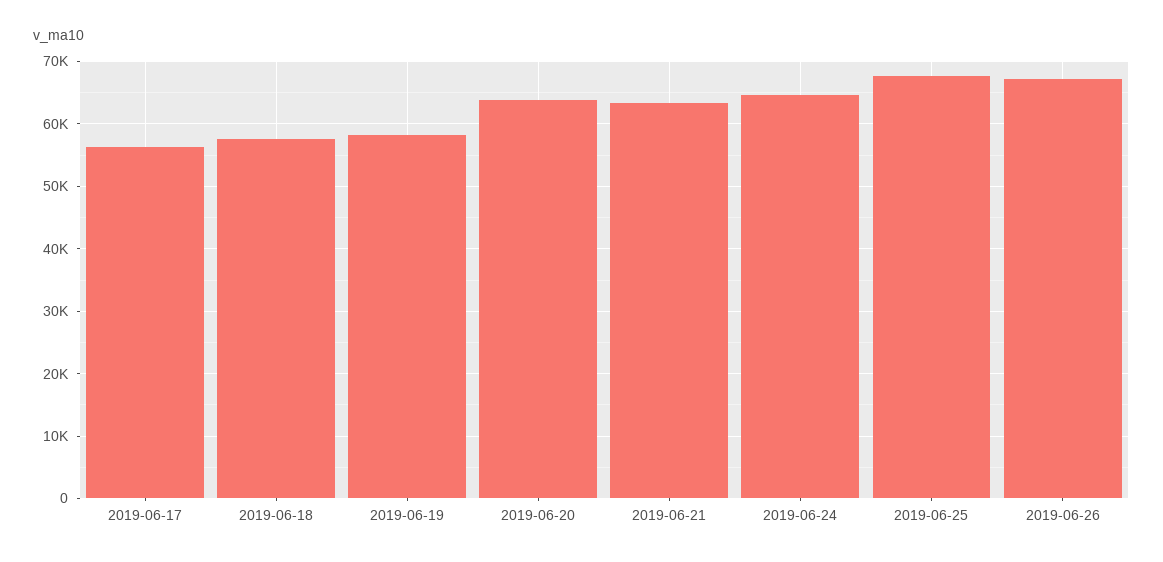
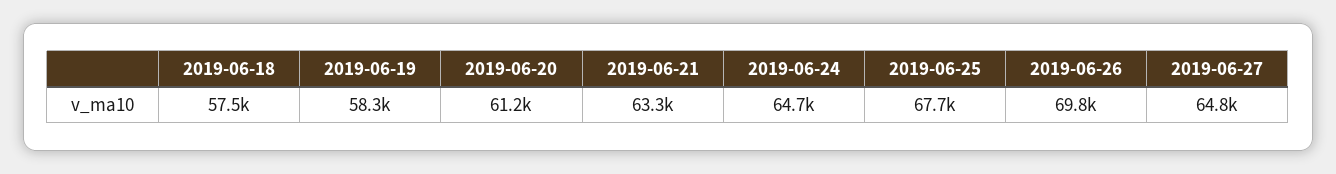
2019-06-17: 56000 -> none
2019-06-20: 64000 -> 61200
2019-06-26: 67000 -> 69800
2019-06-27: none -> 64800

